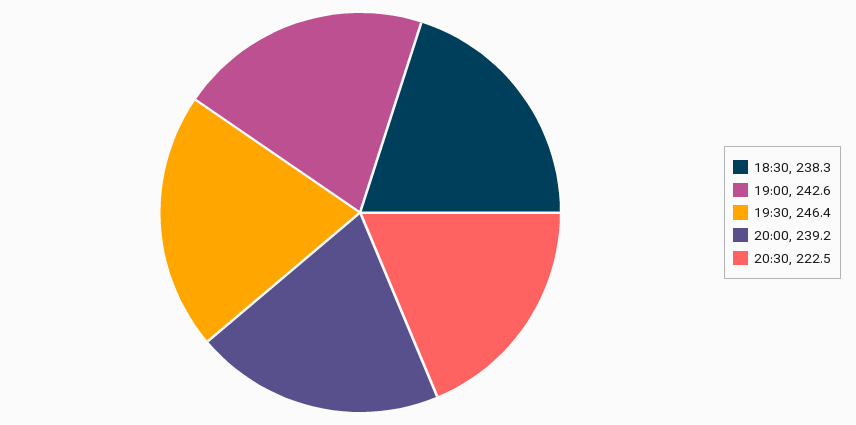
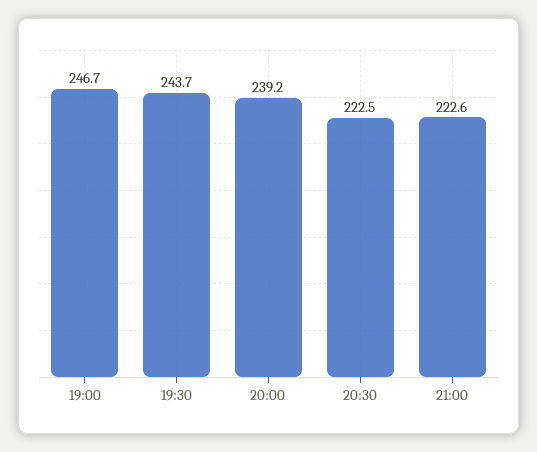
18:30: 238.3 -> none
19:00: 242.6 -> 246.7
19:30: 246.4 -> 243.7
21:00: none -> 222.6

